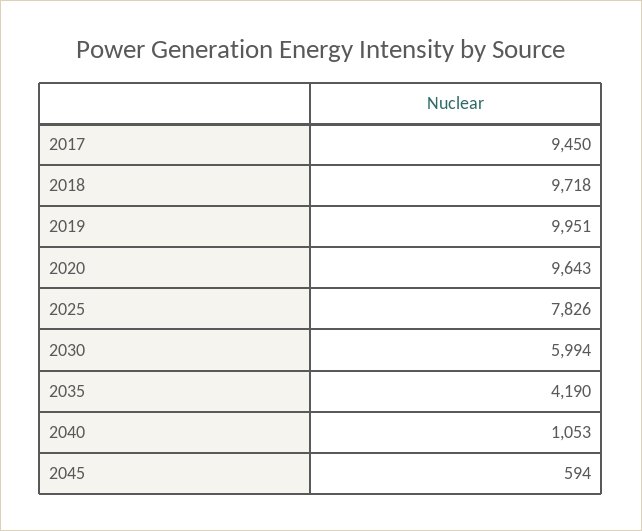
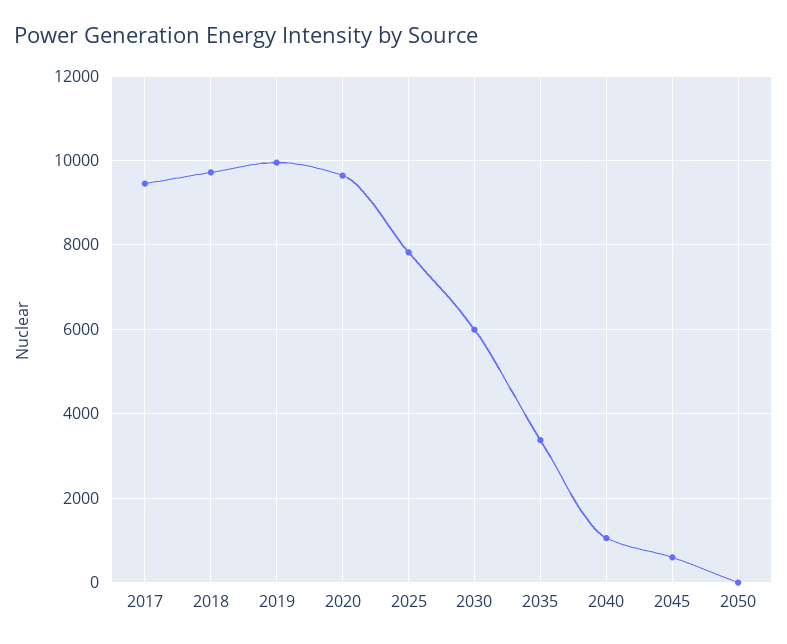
2035: 4190 -> 3400
2050: none -> 0

